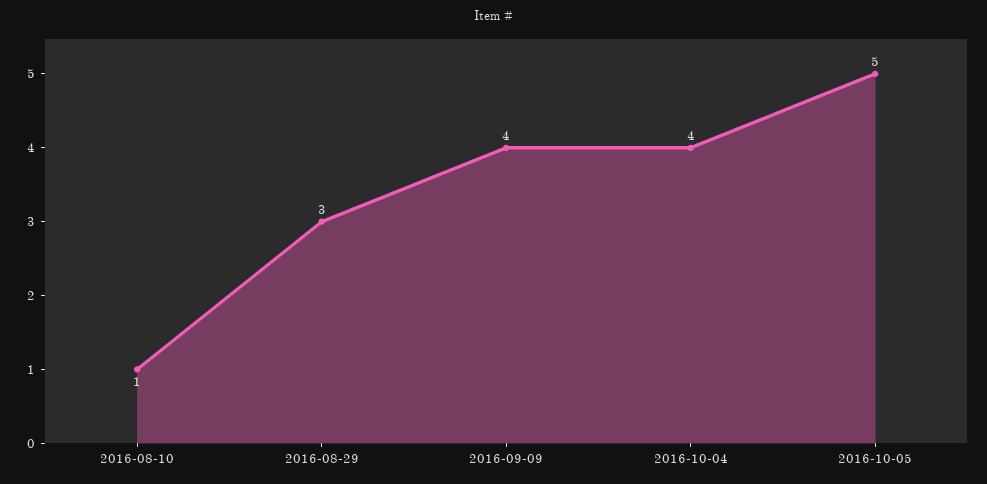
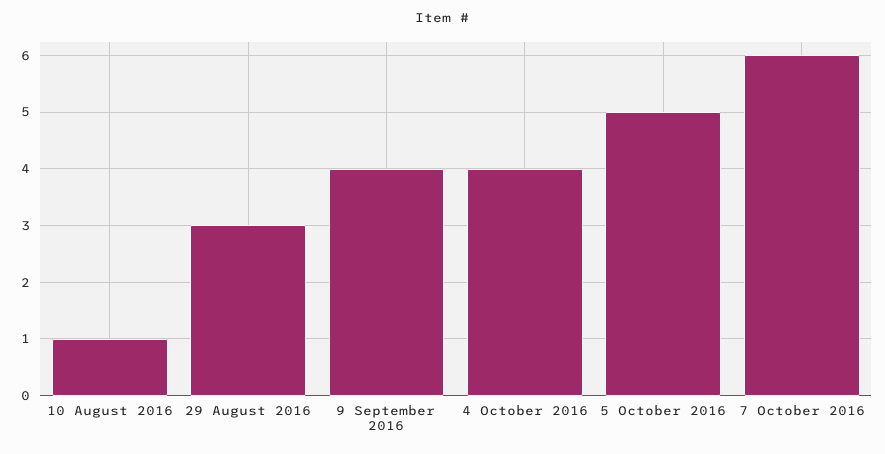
7 October 2016: none -> 6

